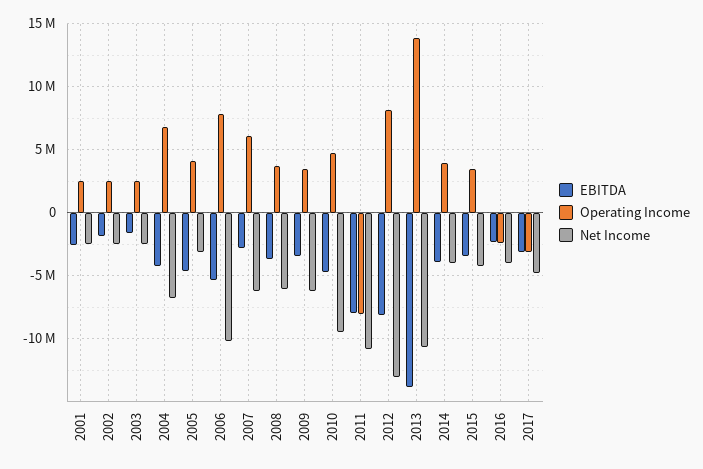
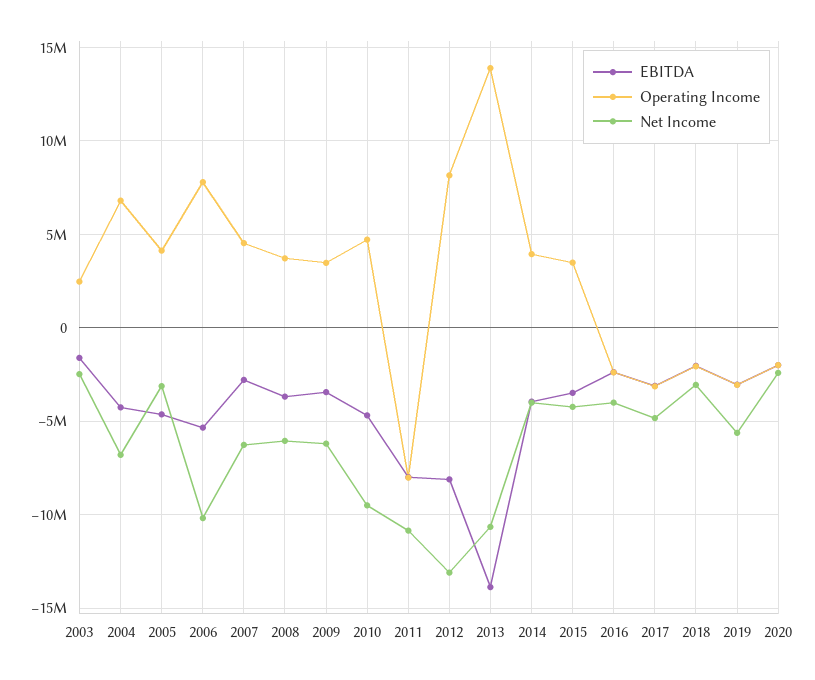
EBITDA, 2001: -2500000 -> none
Operating Income, 2001: 2500000 -> none
Net Income, 2001: -2500000 -> none
EBITDA, 2002: -2000000 -> none
Operating Income, 2002: 2500000 -> none
Net Income, 2002: -2500000 -> none
Operating Income, 2007: 6000000 -> 4500000
EBITDA, 2018: none -> -2000000
Operating Income, 2018: none -> -2000000
Net Income, 2018: none -> -3000000
EBITDA, 2019: none -> -3000000
Operating Income, 2019: none -> -3000000
Net Income, 2019: none -> -5500000
EBITDA, 2020: none -> -2000000
Operating Income, 2020: none -> -2000000
Net Income, 2020: none -> -2500000

